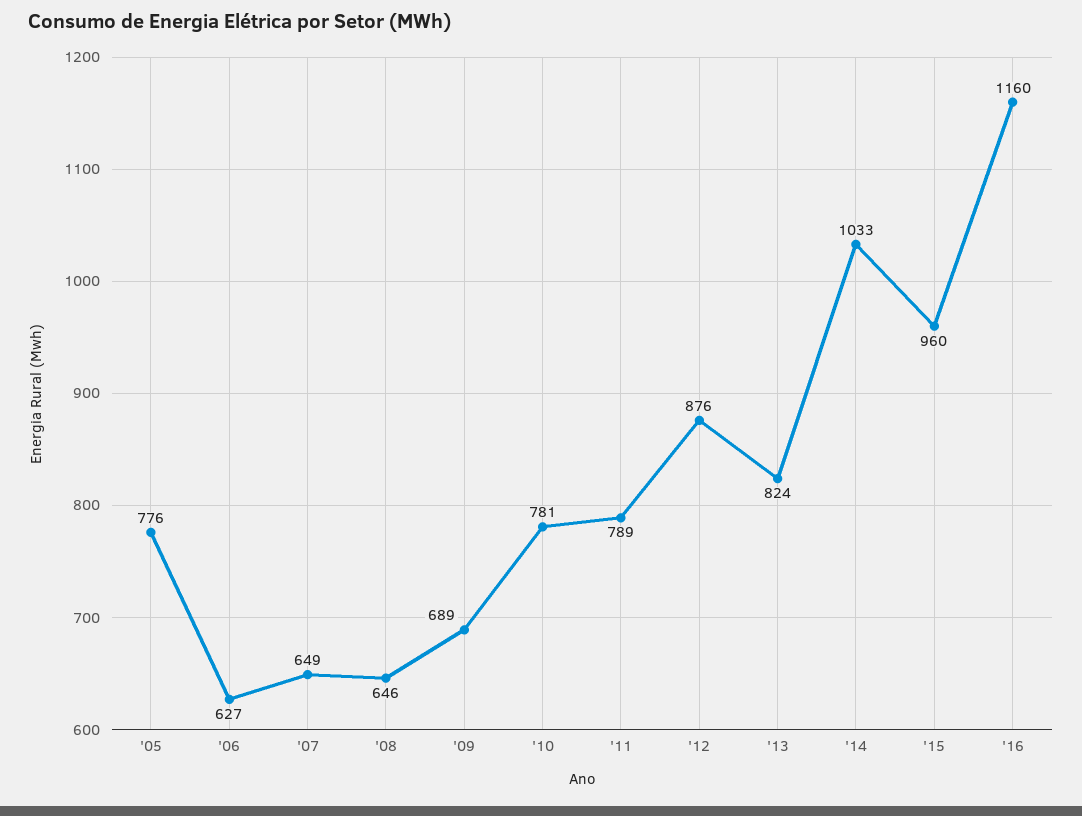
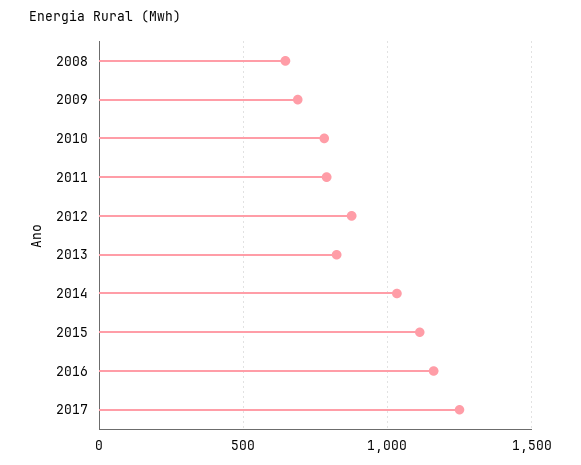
'05: 776 -> none
'06: 627 -> none
'07: 649 -> none
'15: 960 -> 1100
2017: none -> 1250

